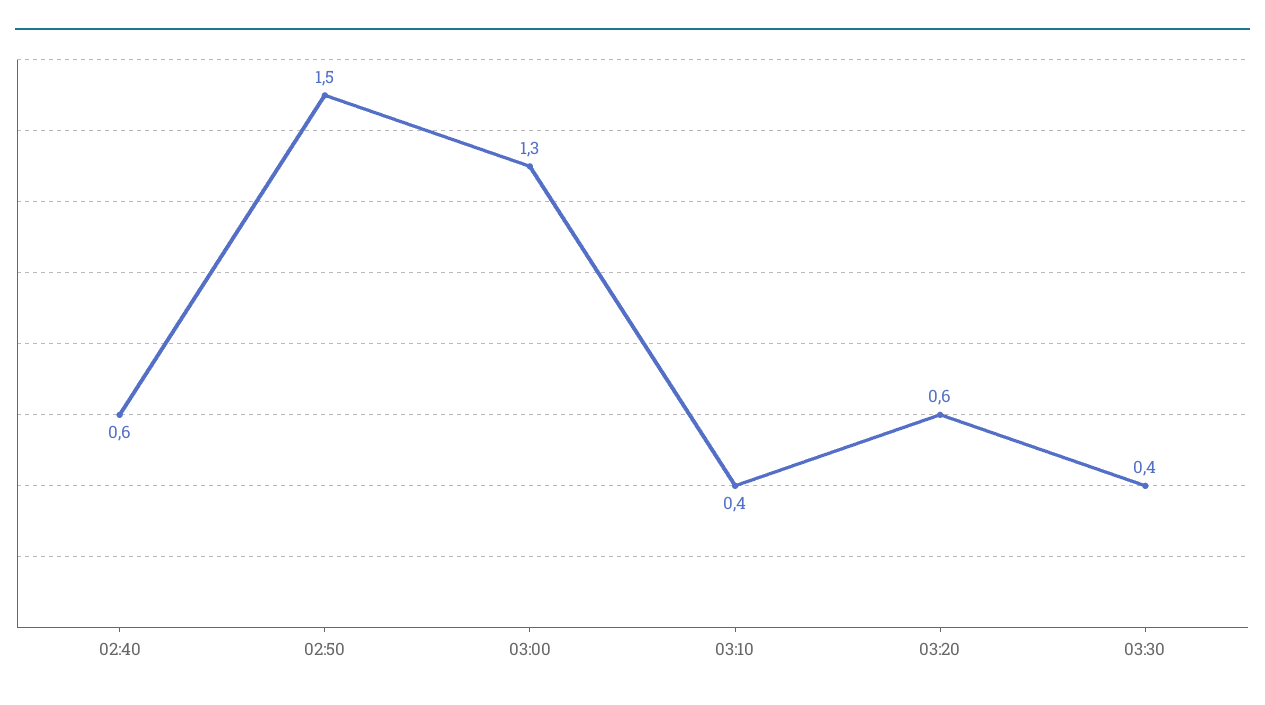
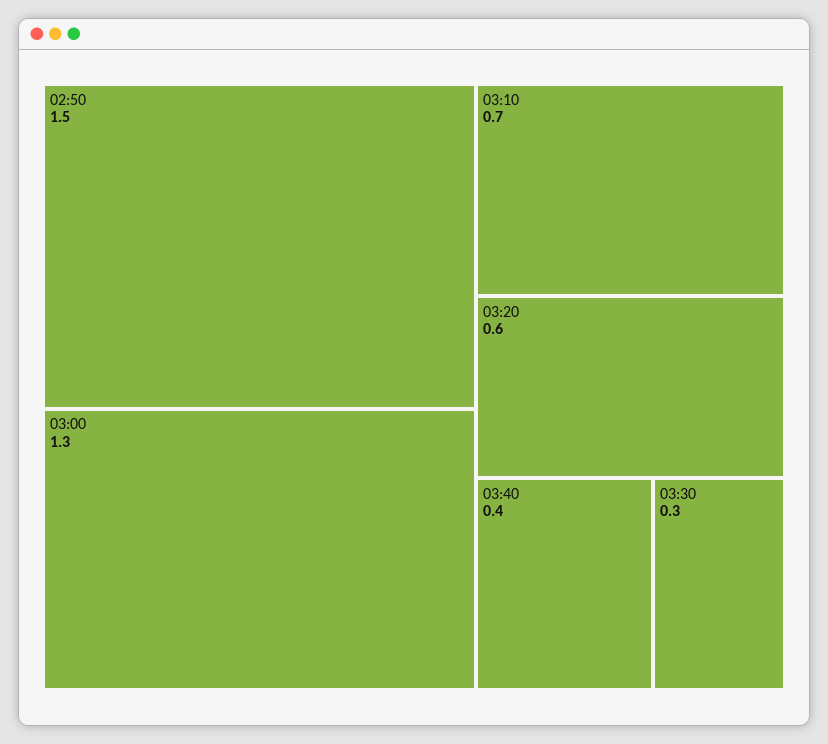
02:40: 0.6 -> none
03:10: 0.4 -> 0.7
03:30: 0.4 -> 0.3
03:40: none -> 0.4

